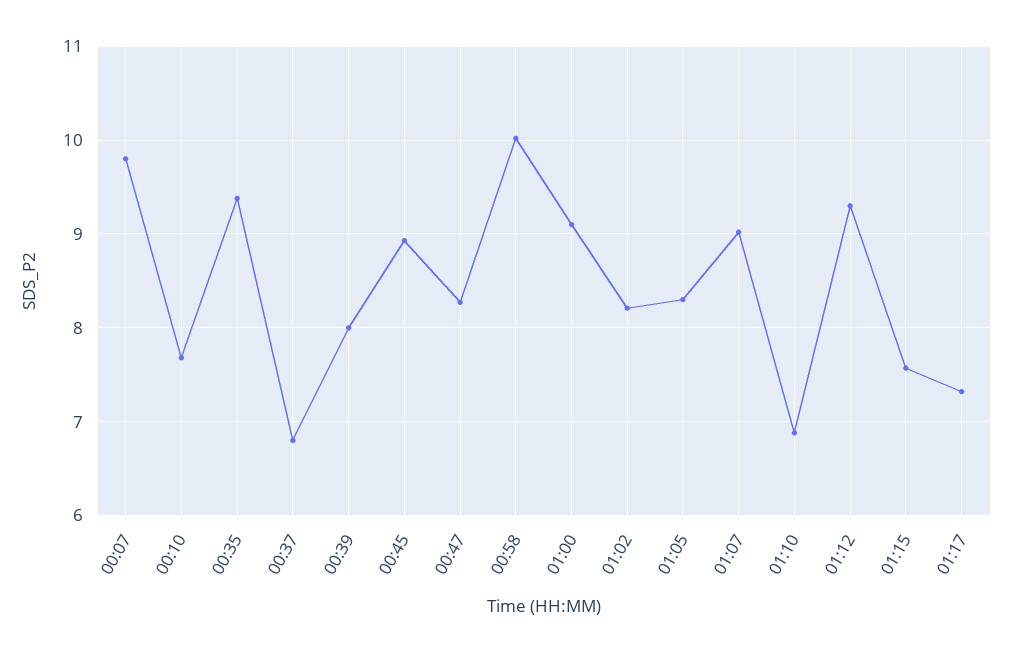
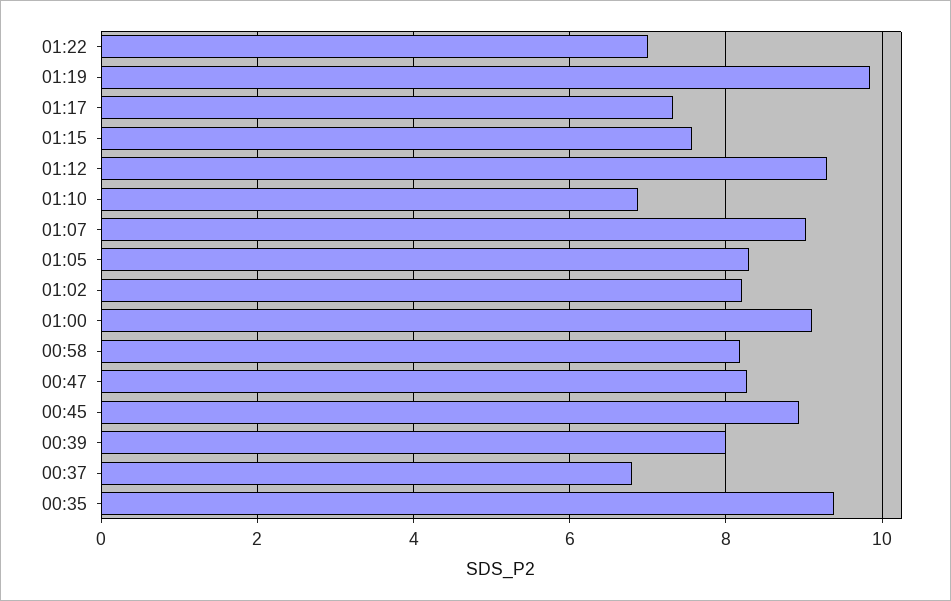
00:07: 9.8 -> none
00:10: 7.7 -> none
00:58: 10 -> 8.2
01:22: none -> 7
01:19: none -> 9.8

